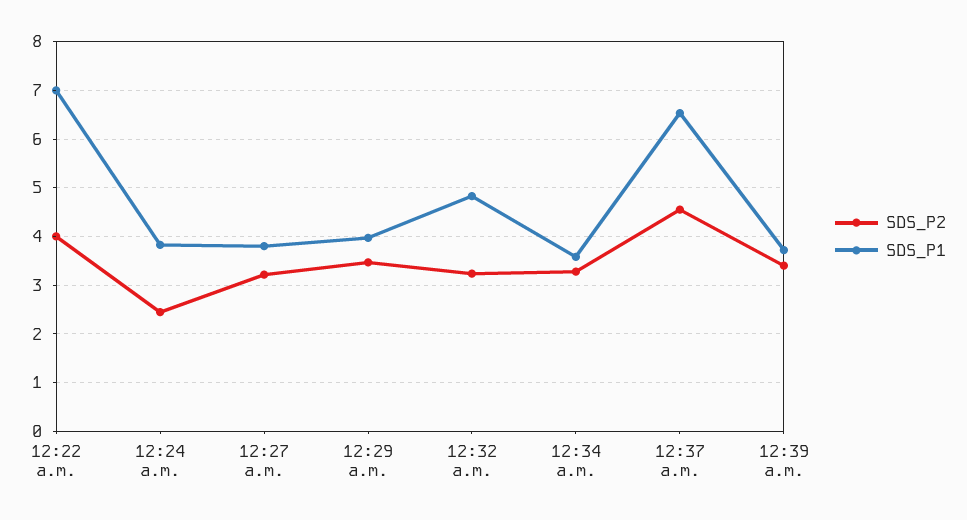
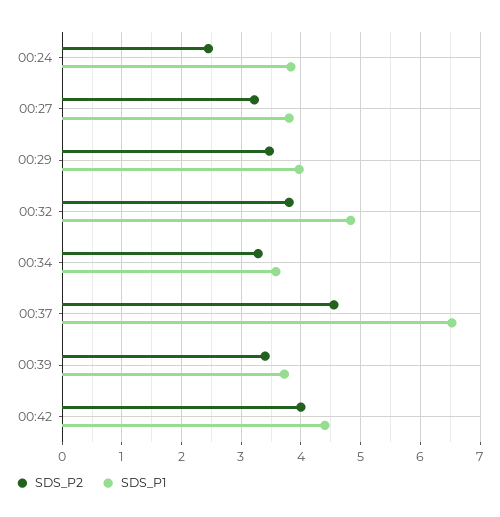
SDS_P2, 12:22 a.m.: 4 -> none
SDS_P1, 12:22 a.m.: 7 -> none
SDS_P2, 12:32 a.m.: 3.2 -> 3.8
SDS_P2, 00:42: none -> 4
SDS_P1, 00:42: none -> 4.4

